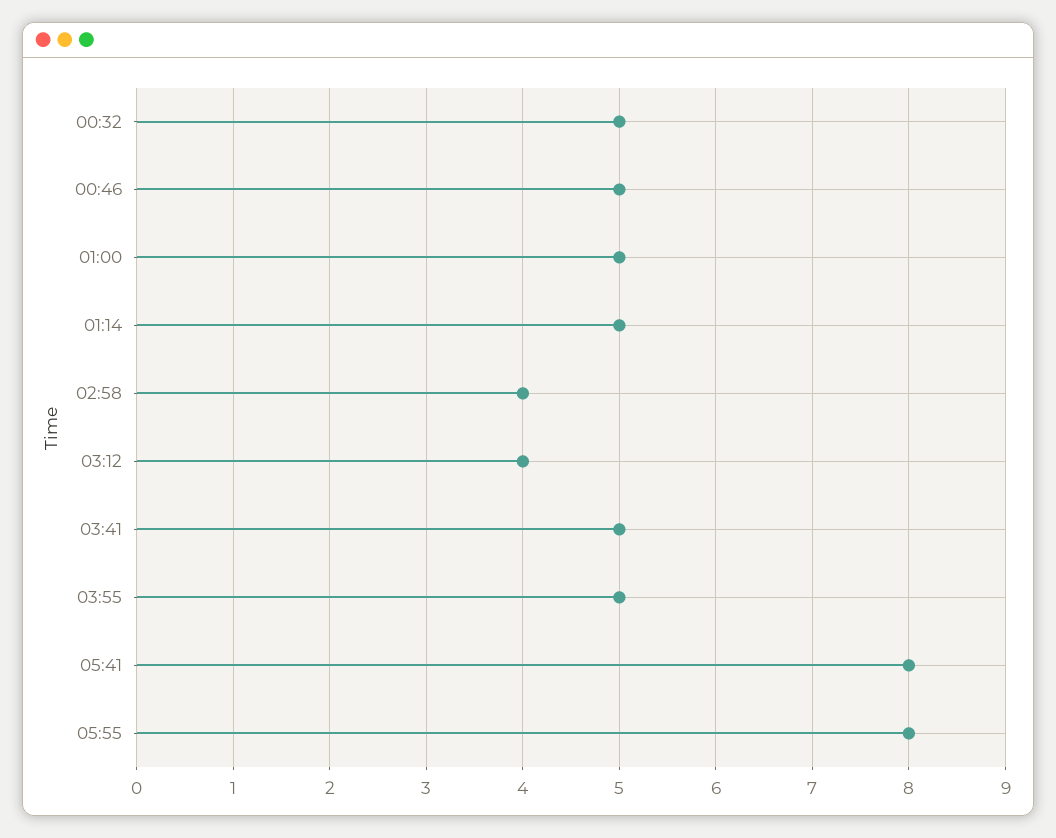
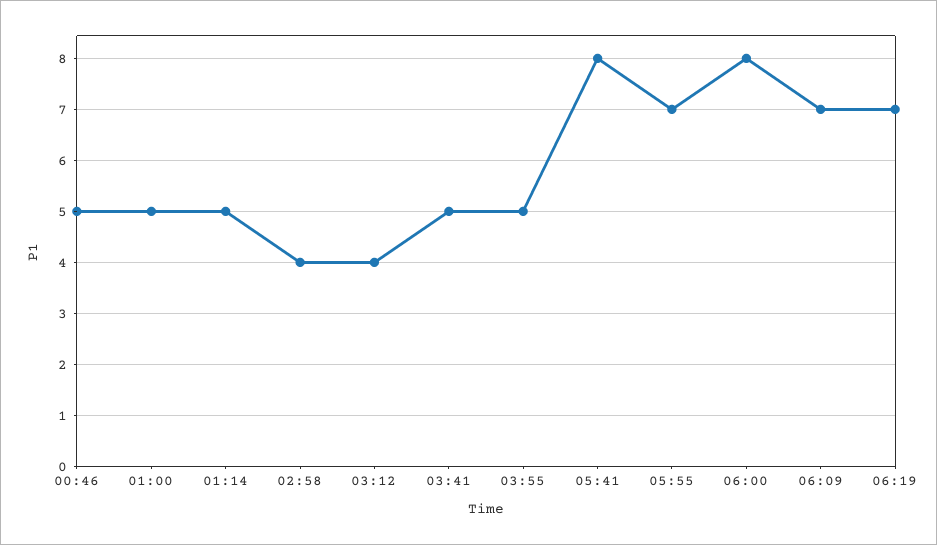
00:32: 5 -> none
05:55: 8 -> 7
06:00: none -> 8
06:09: none -> 7
06:19: none -> 7

